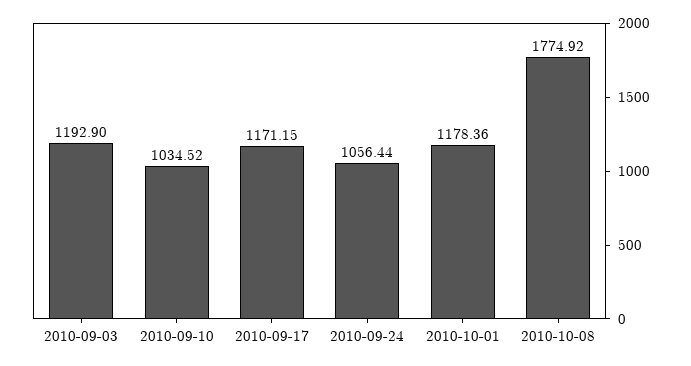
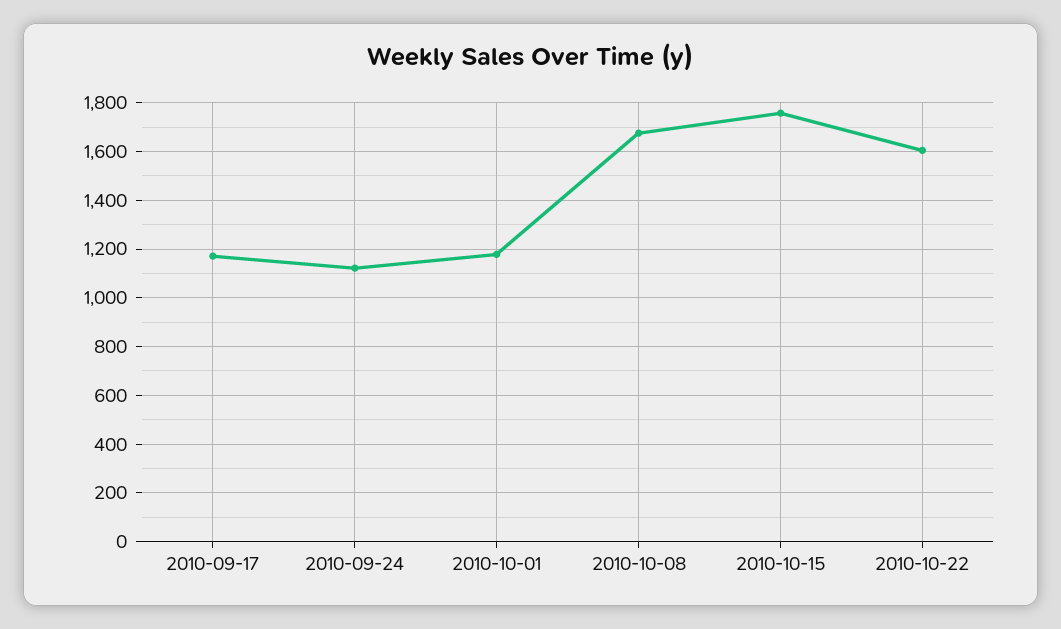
2010-09-03: 1192.9 -> none
2010-09-10: 1034.52 -> none
2010-09-24: 1056.44 -> 1125
2010-10-08: 1774.92 -> 1675
2010-10-15: none -> 1750
2010-10-22: none -> 1600

